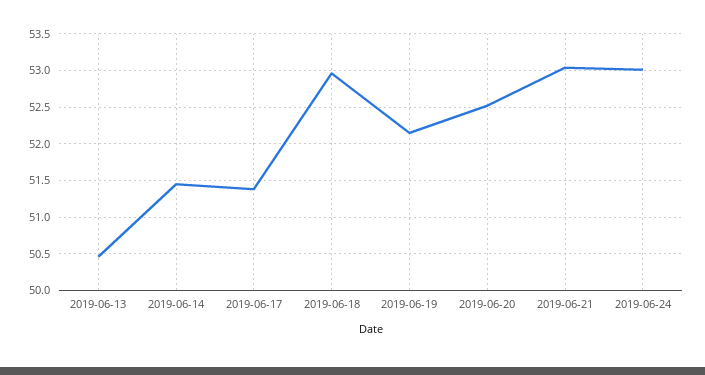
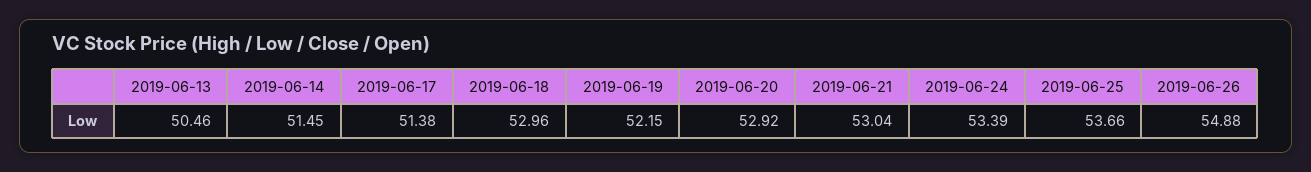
2019-06-20: 52.5 -> 52.92
2019-06-24: 53 -> 53.39
2019-06-25: none -> 53.66
2019-06-26: none -> 54.88

